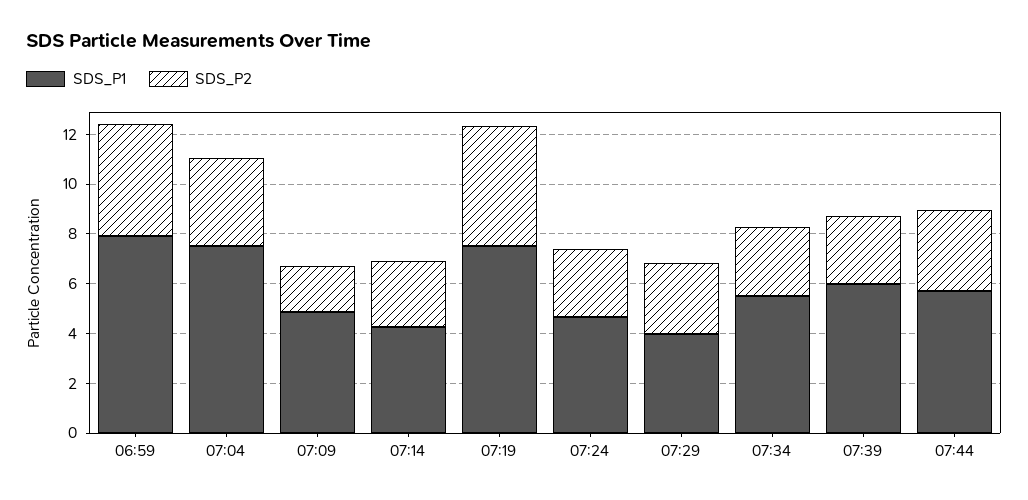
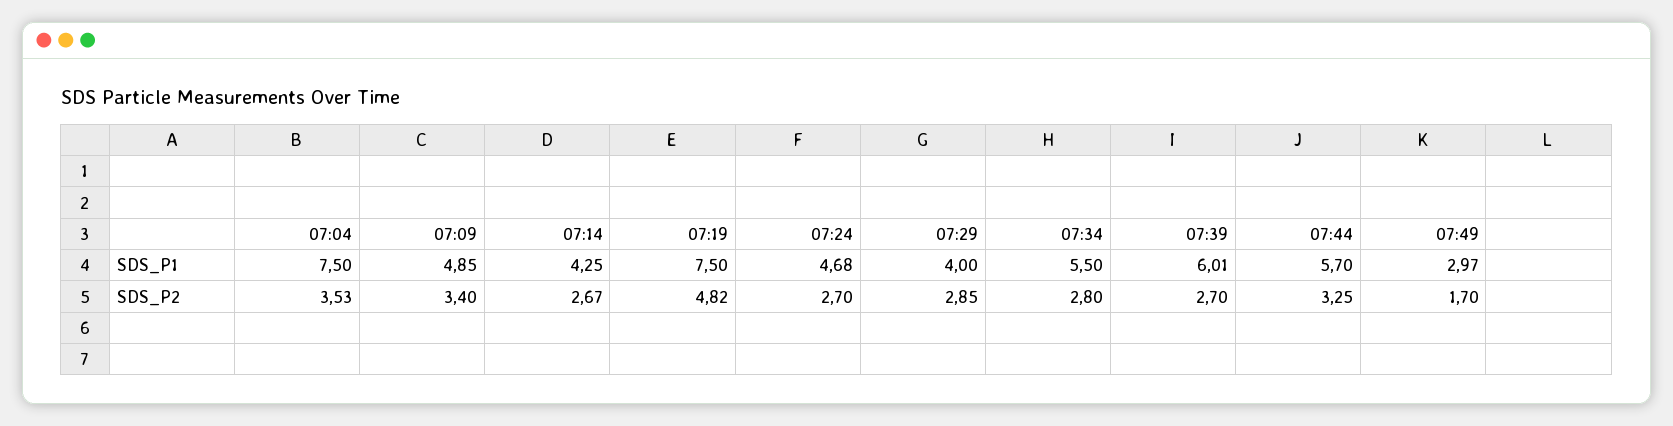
SDS_P1, 06:59: 8 -> none
SDS_P2, 06:59: 4.5 -> none
SDS_P2, 07:09: 2 -> 3.4
SDS_P1, 07:49: none -> 2.97
SDS_P2, 07:49: none -> 1.7

